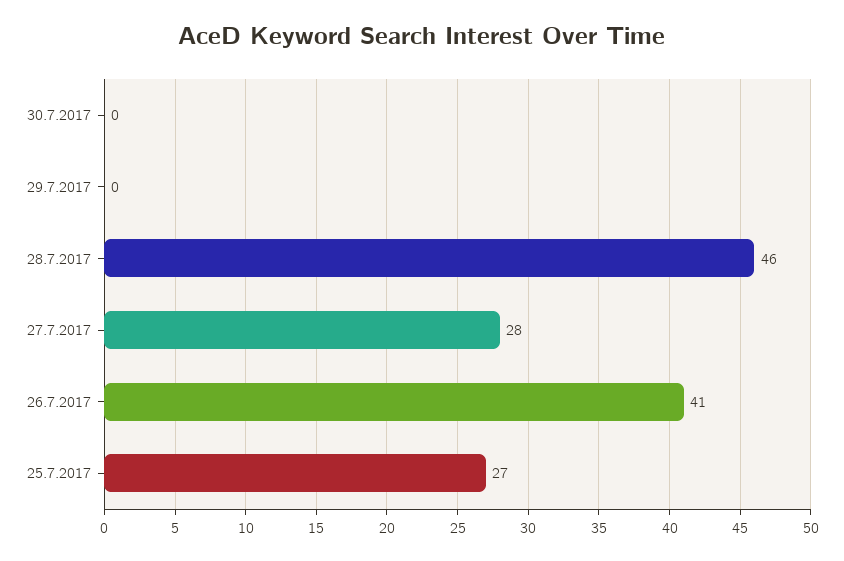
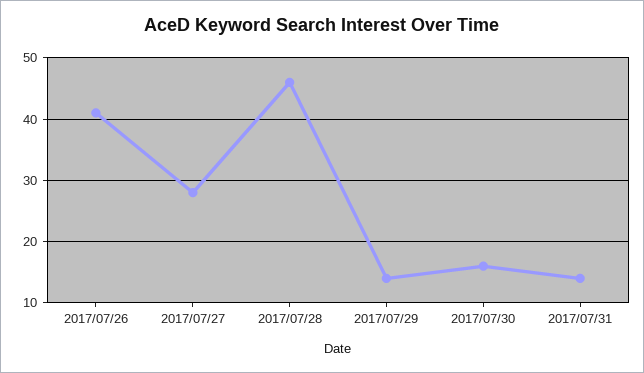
30.7.2017: 0 -> 16
29.7.2017: 0 -> 14
25.7.2017: 27 -> none
2017/07/31: none -> 14

